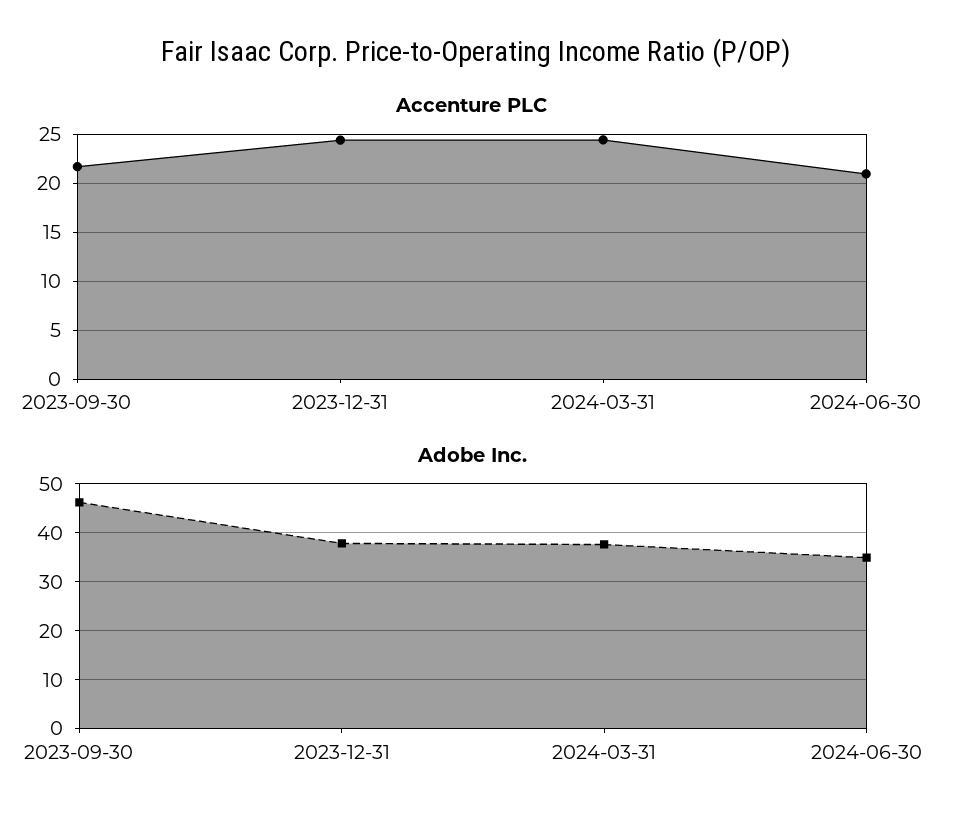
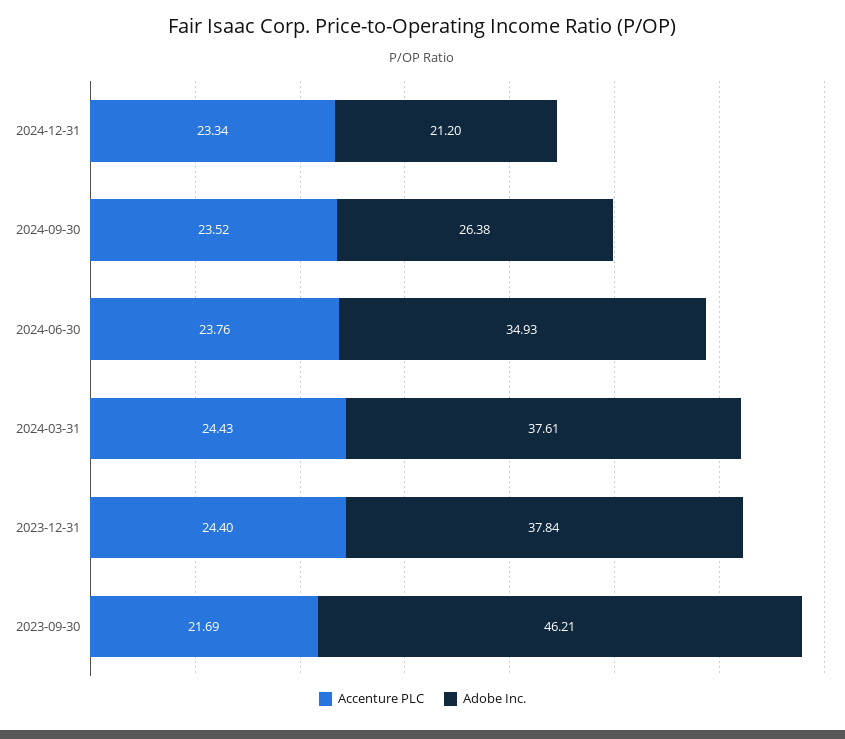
Accenture PLC, 2024-06-30: 21 -> 23.76
Accenture PLC, 2024-12-31: none -> 23.34
Adobe Inc., 2024-12-31: none -> 21.2
Accenture PLC, 2024-09-30: none -> 23.52
Adobe Inc., 2024-09-30: none -> 26.38

